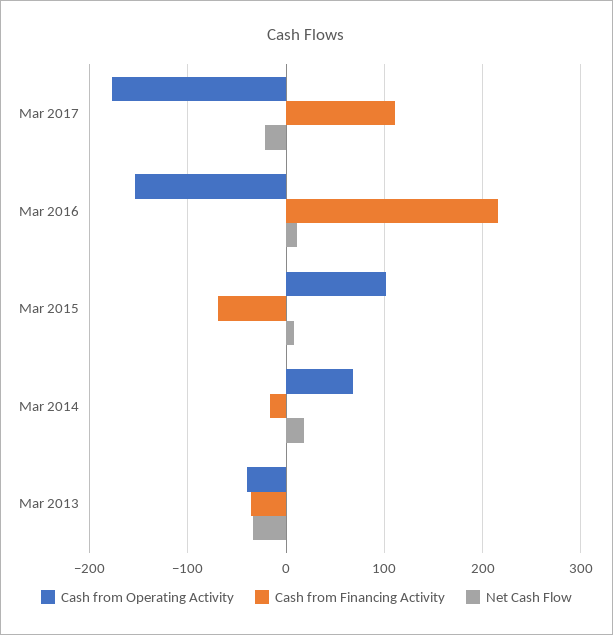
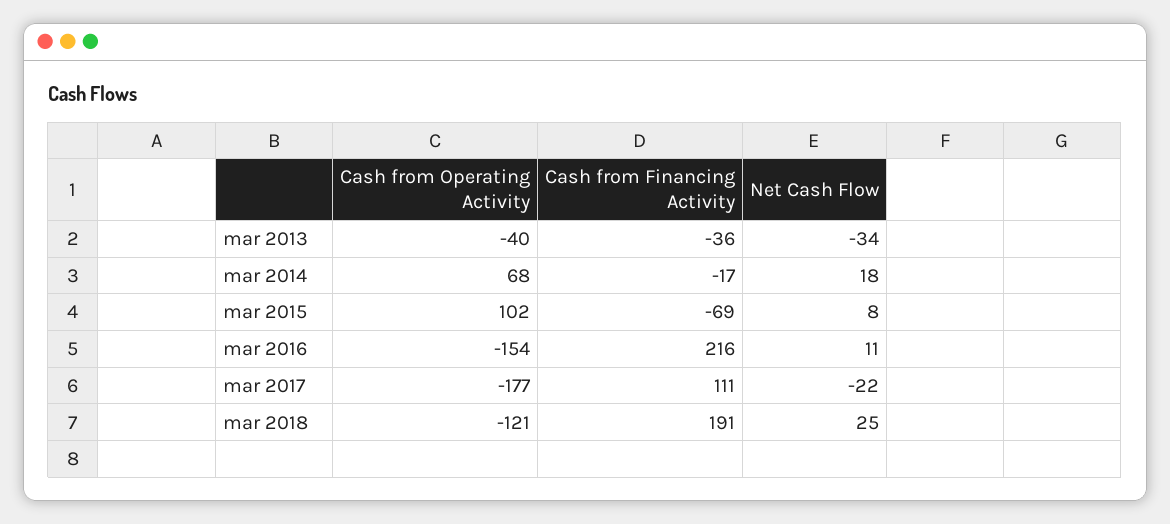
Cash from Operating Activity, mar 2018: none -> -121
Cash from Financing Activity, mar 2018: none -> 191
Net Cash Flow, mar 2018: none -> 25

